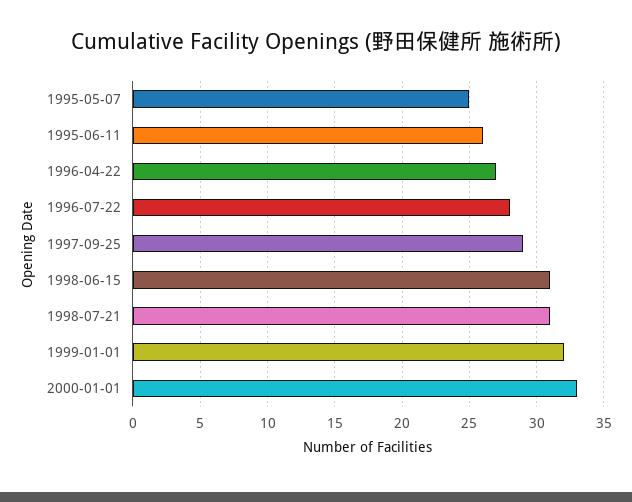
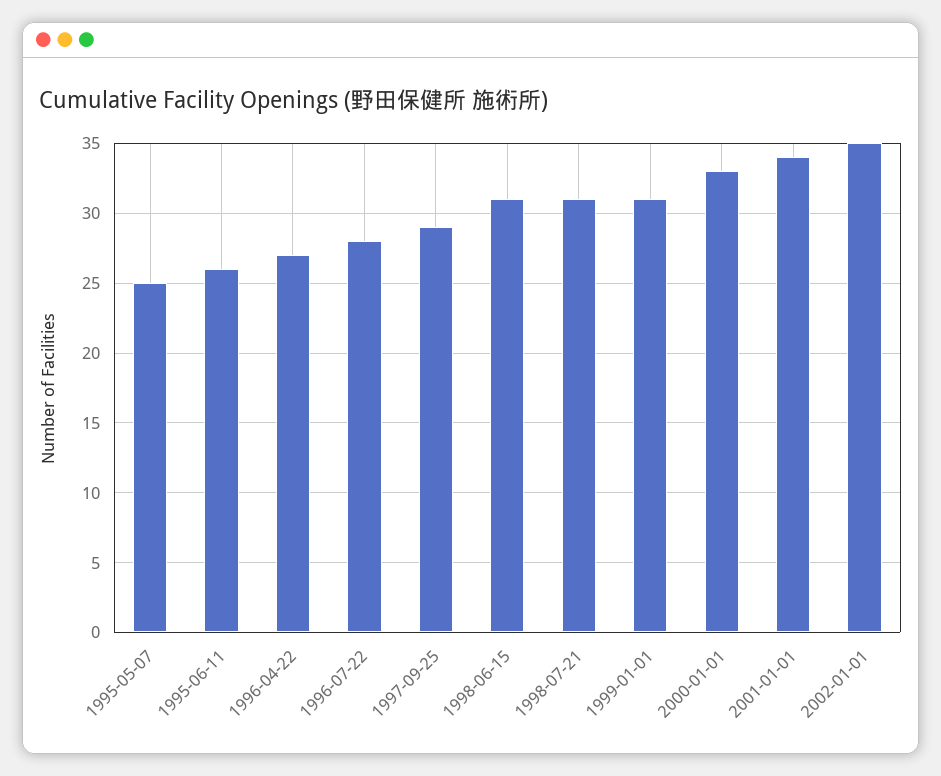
1999-01-01: 32 -> 31
2001-01-01: none -> 34
2002-01-01: none -> 35

